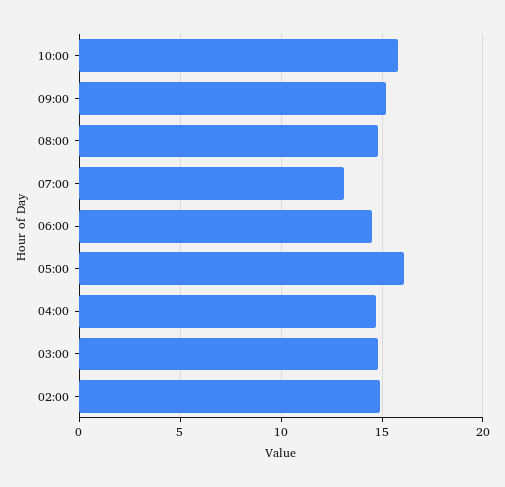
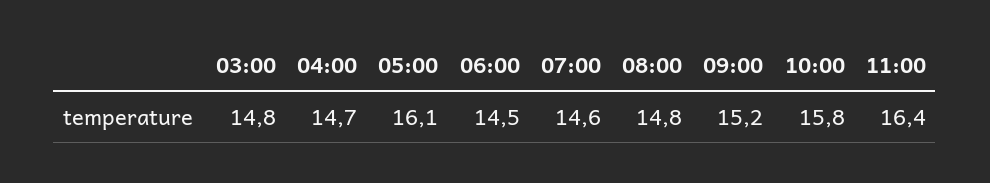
07:00: 13 -> 14.6
02:00: 15 -> none
11:00: none -> 16.4

